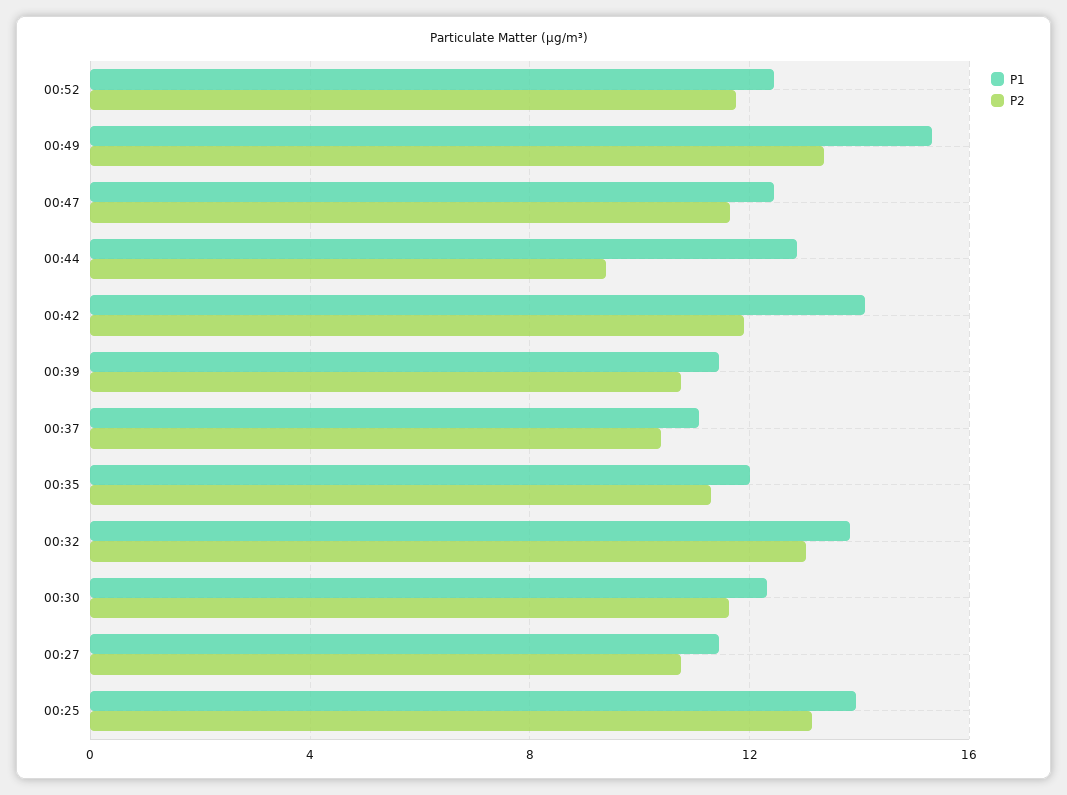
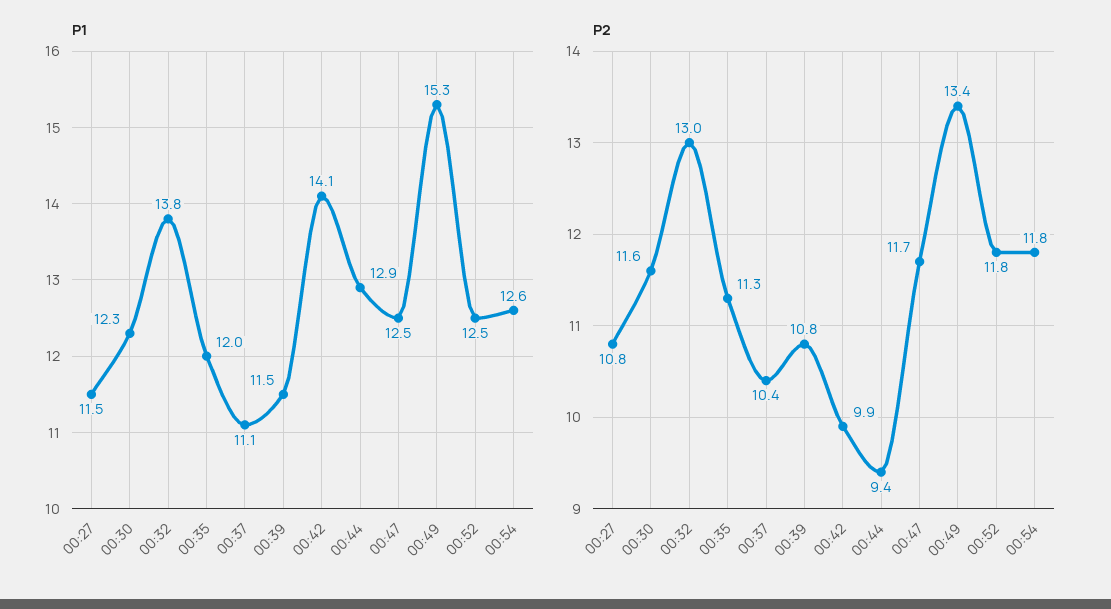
P2, 00:42: 12 -> 9.9
P1, 00:25: 14 -> none
P2, 00:25: 13 -> none
P1, 00:54: none -> 12.6
P2, 00:54: none -> 11.8

